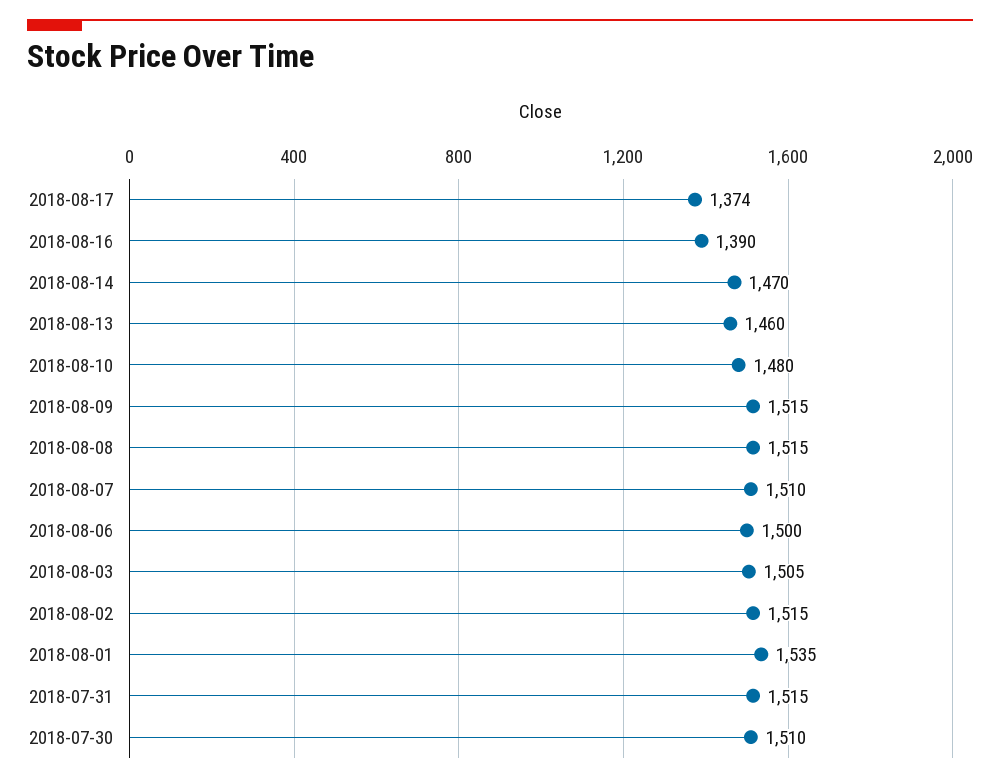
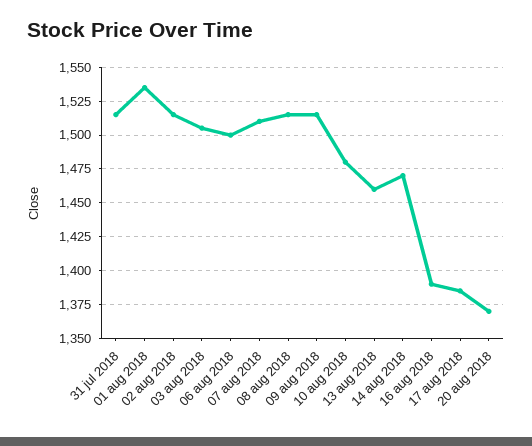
2018-08-17: 1374 -> 1385
2018-07-30: 1510 -> none
20 aug 2018: none -> 1370

